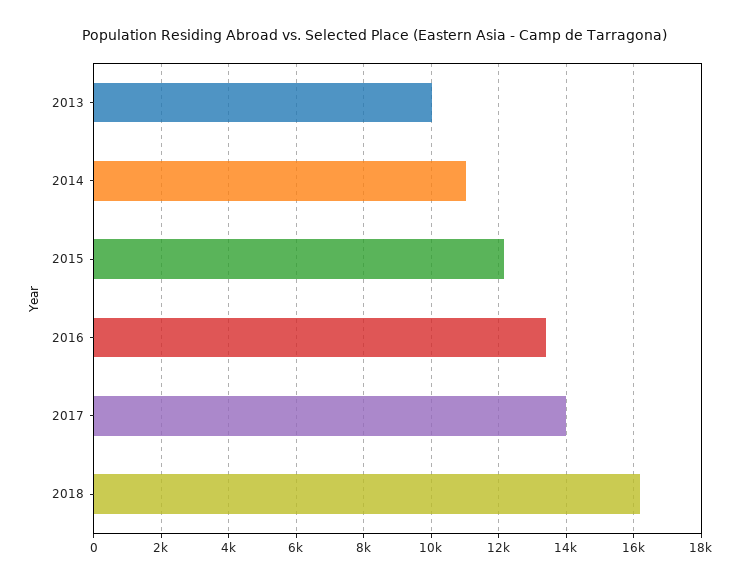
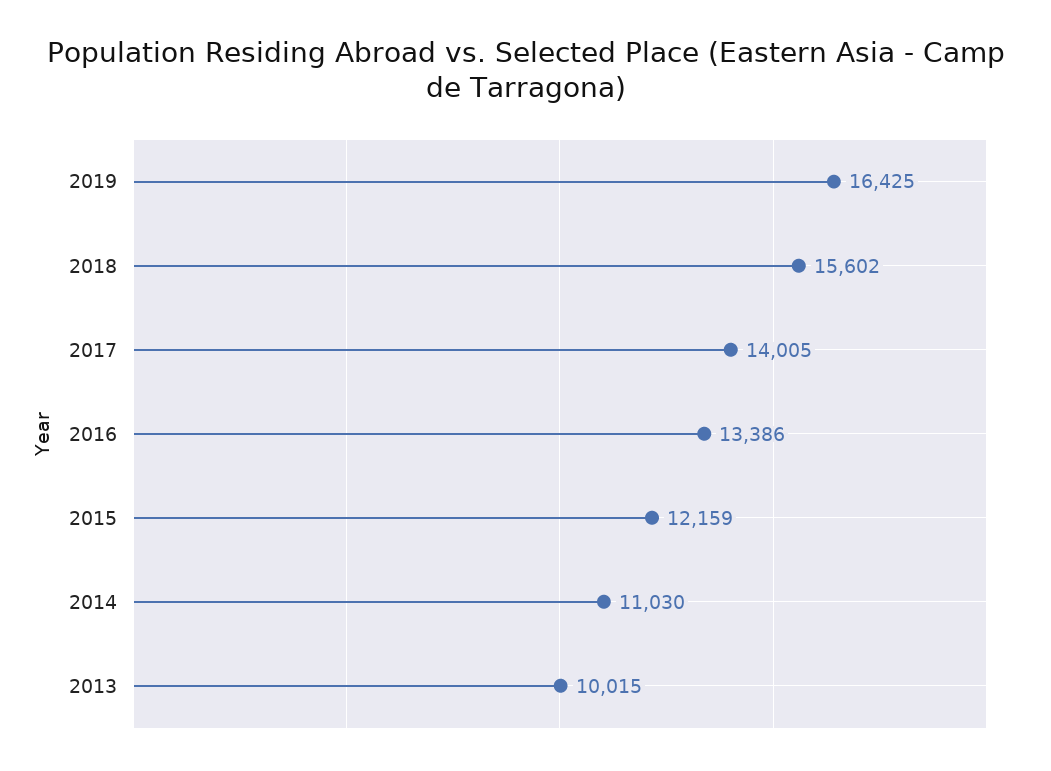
2018: 16200 -> 15602
2019: none -> 16425

